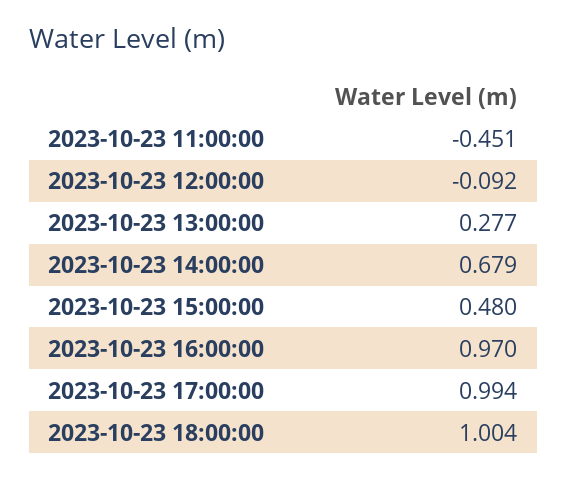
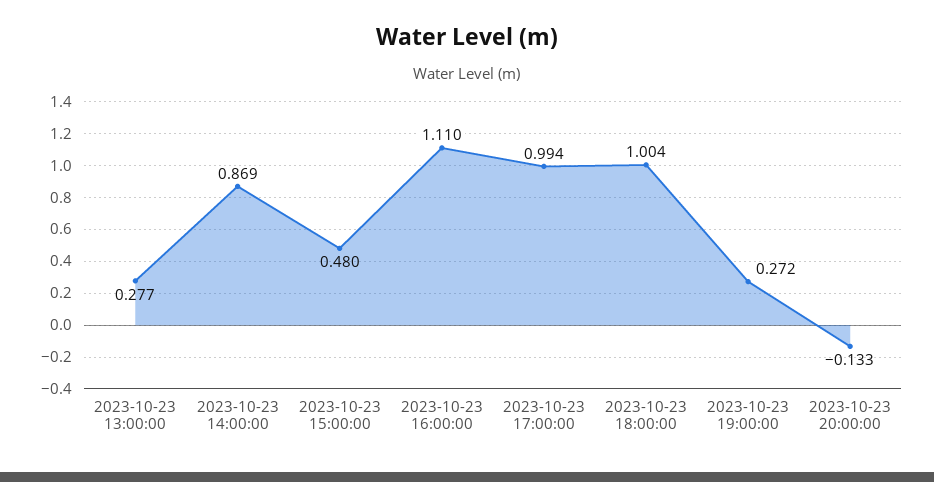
2023-10-23 11:00:00: -0.451 -> none
2023-10-23 12:00:00: -0.092 -> none
2023-10-23 14:00:00: 0.679 -> 0.869
2023-10-23 16:00:00: 0.97 -> 1.11
2023-10-23 19:00:00: none -> 0.272
2023-10-23 20:00:00: none -> -0.133

